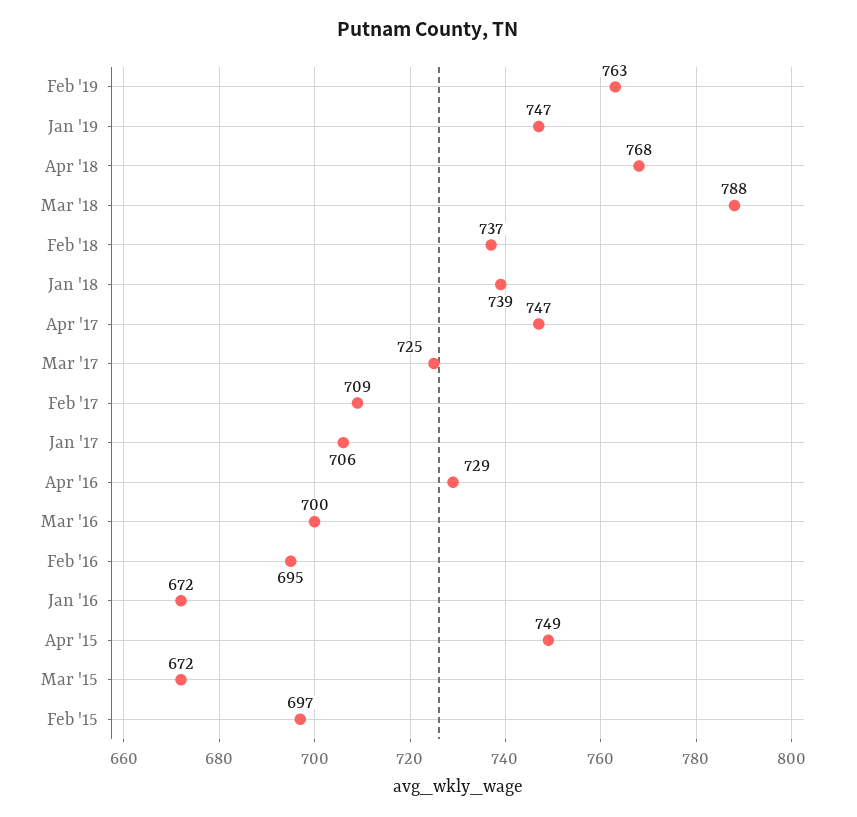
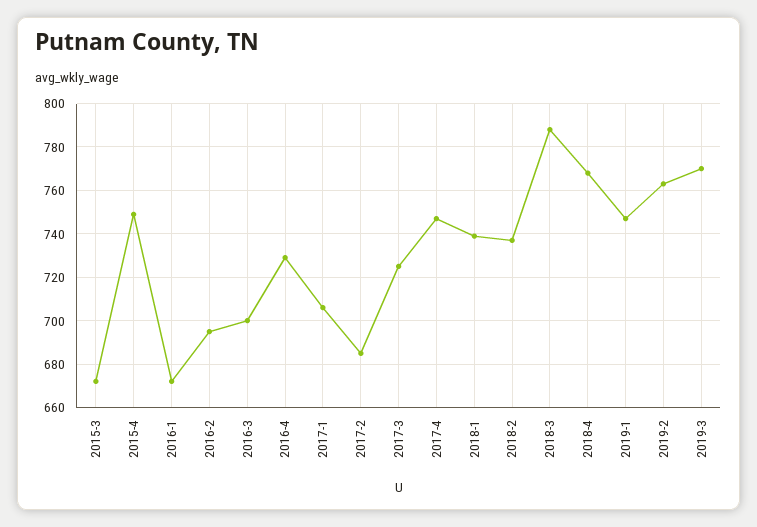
Feb '17: 709 -> 685
Feb '15: 697 -> none
2019-3: none -> 770

